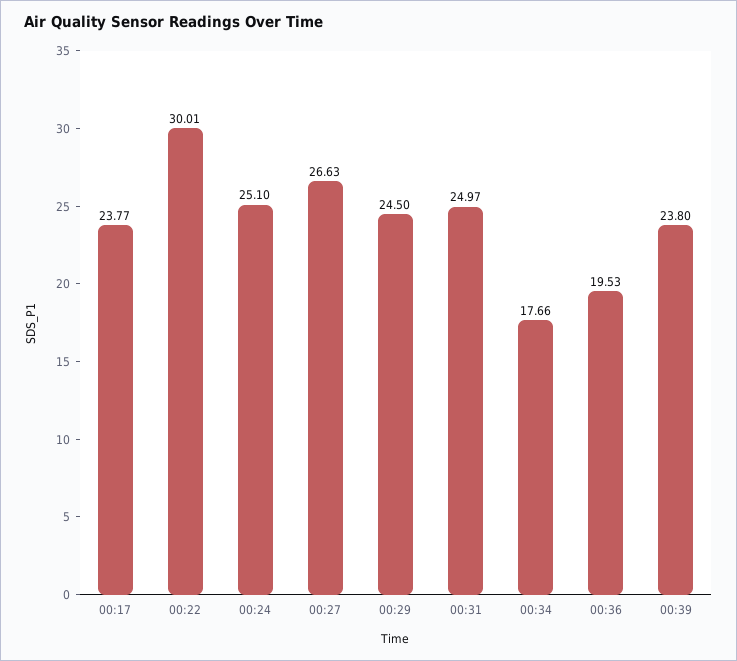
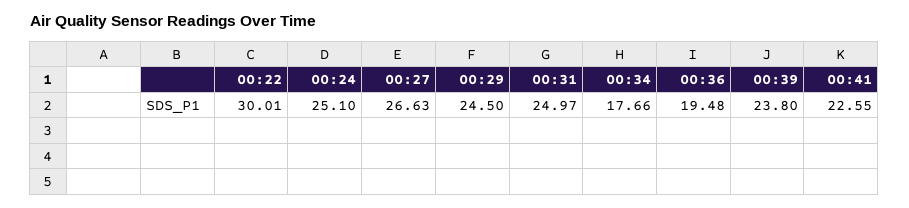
00:17: 23.77 -> none
00:36: 19.53 -> 19.48
00:41: none -> 22.55

